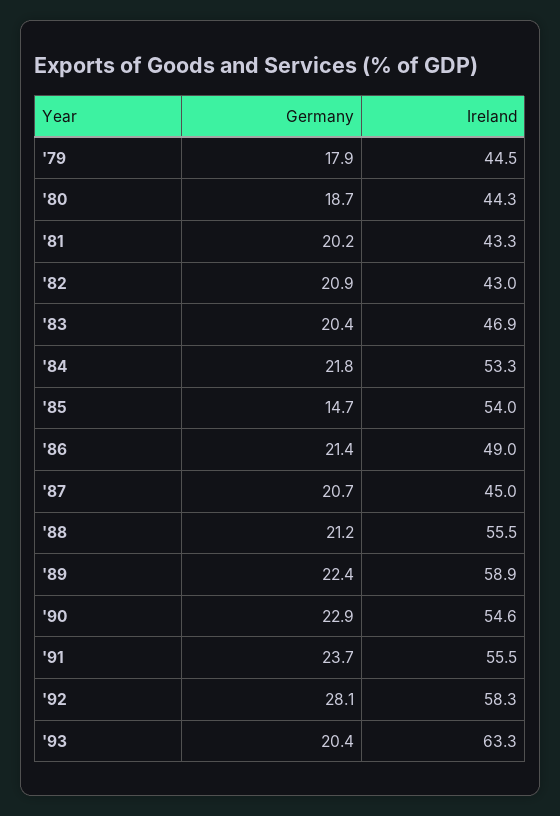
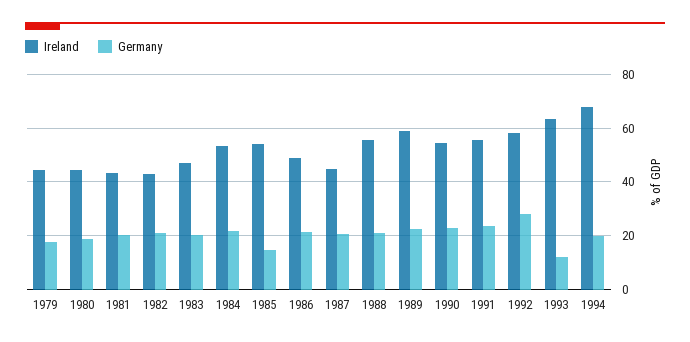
Germany, '93: 20.4 -> 12.5
Ireland, 1994: none -> 67.5
Germany, 1994: none -> 20

